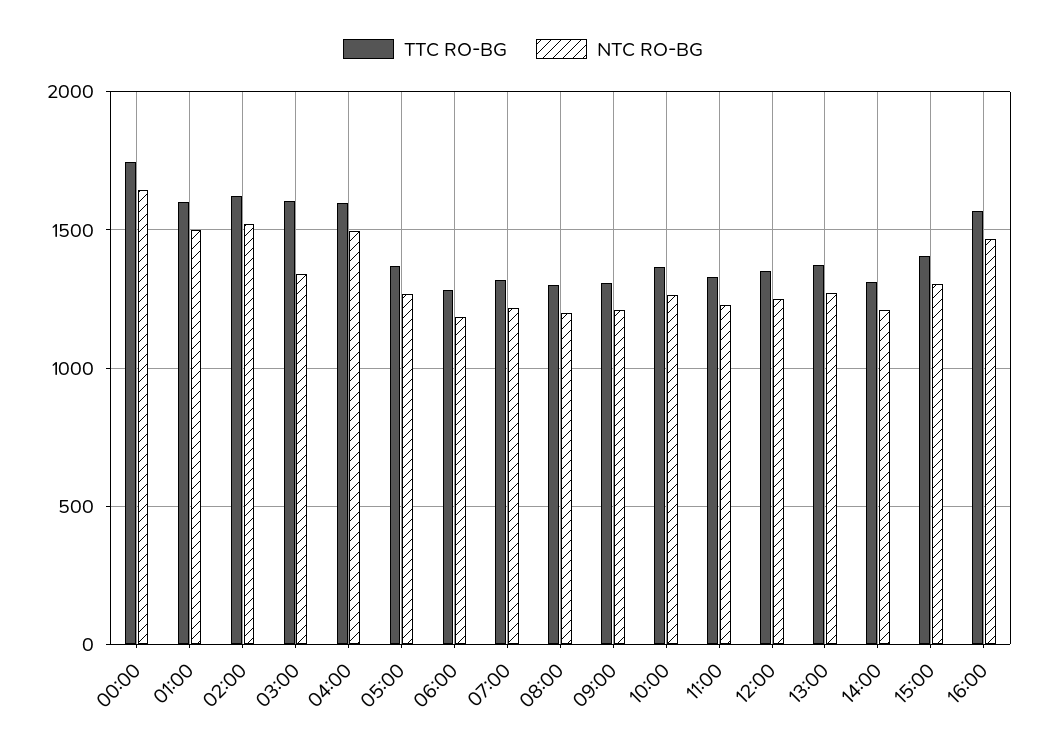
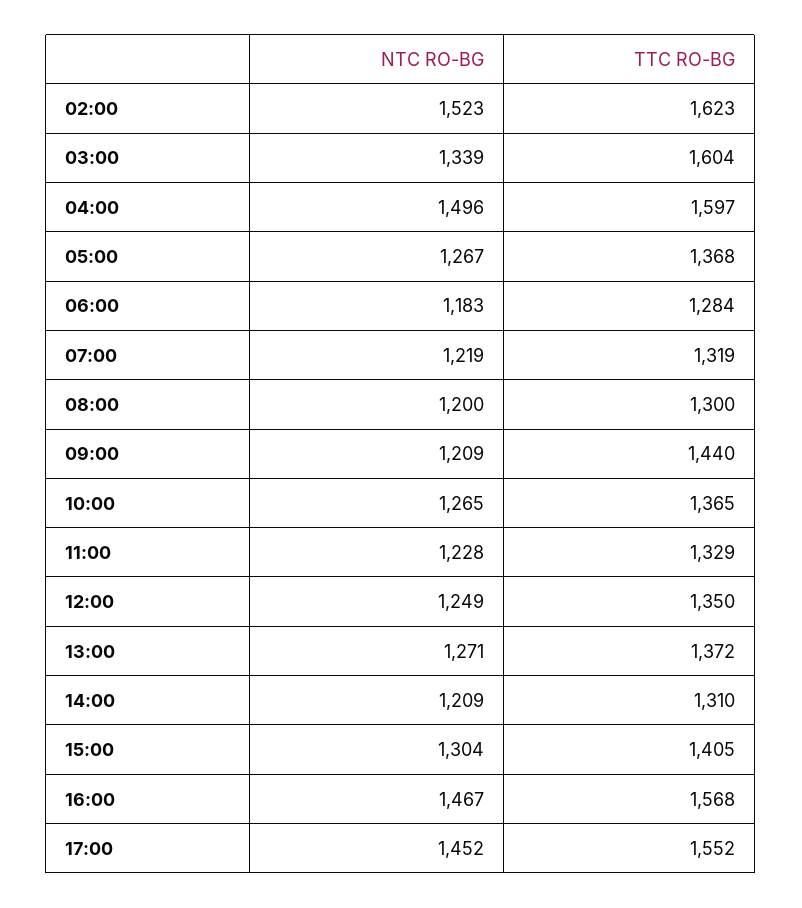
TTC RO-BG, 00:00: 1750 -> none
NTC RO-BG, 00:00: 1650 -> none
TTC RO-BG, 01:00: 1600 -> none
NTC RO-BG, 01:00: 1500 -> none
TTC RO-BG, 09:00: 1300 -> 1440
NTC RO-BG, 17:00: none -> 1452
TTC RO-BG, 17:00: none -> 1552

